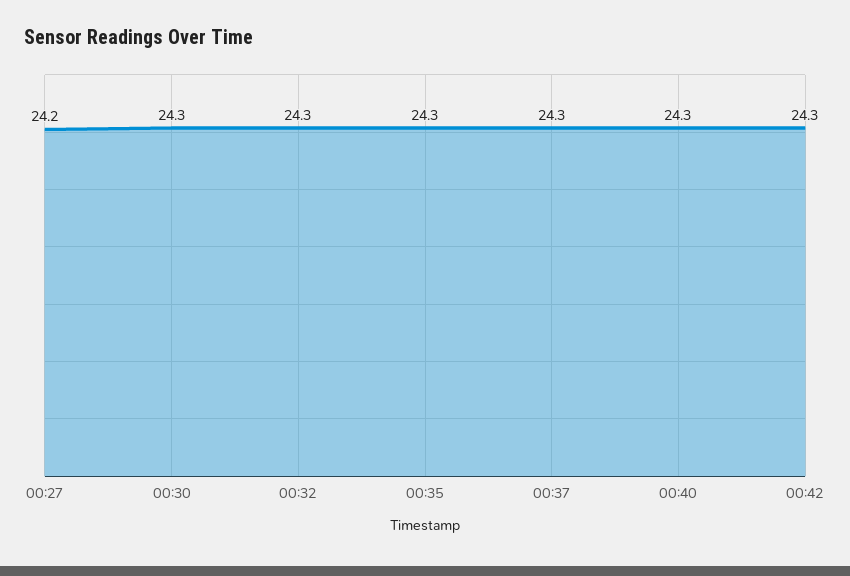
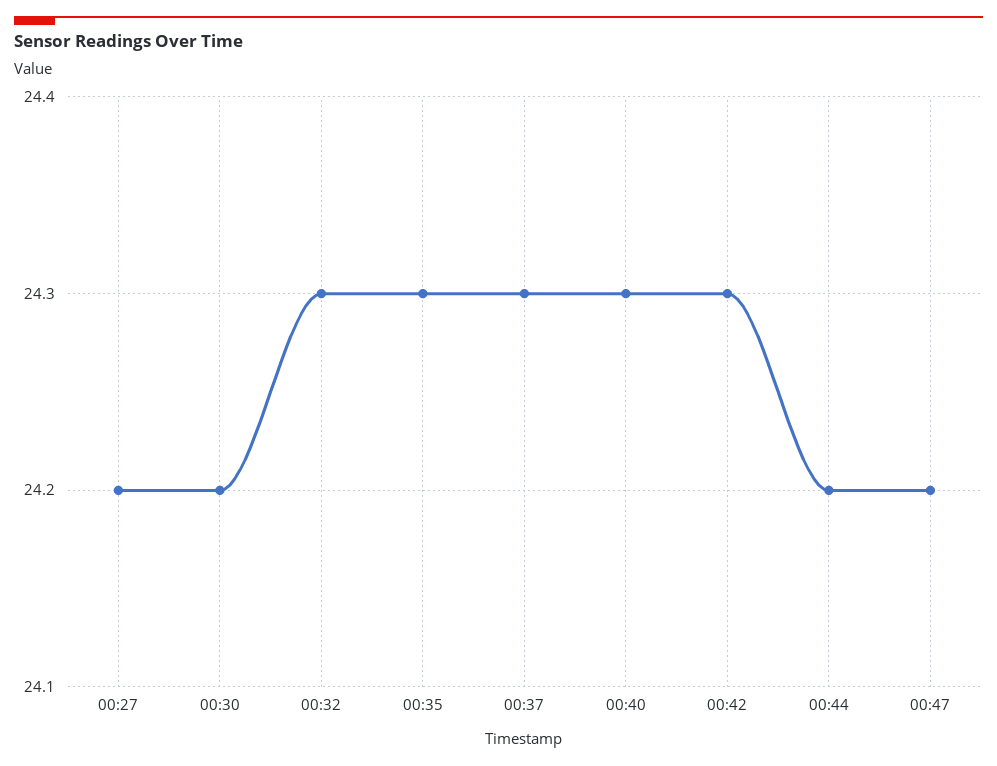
00:30: 24.3 -> 24.2
00:44: none -> 24.2
00:47: none -> 24.2

